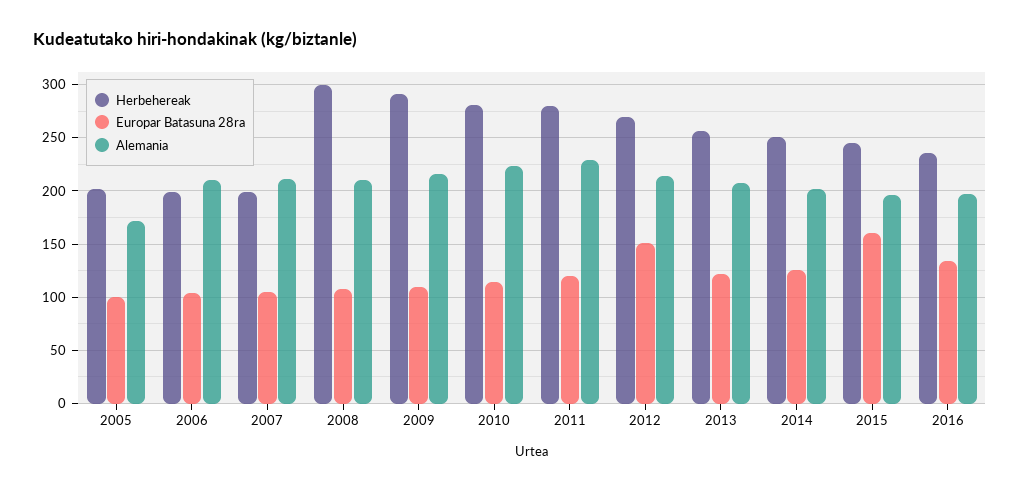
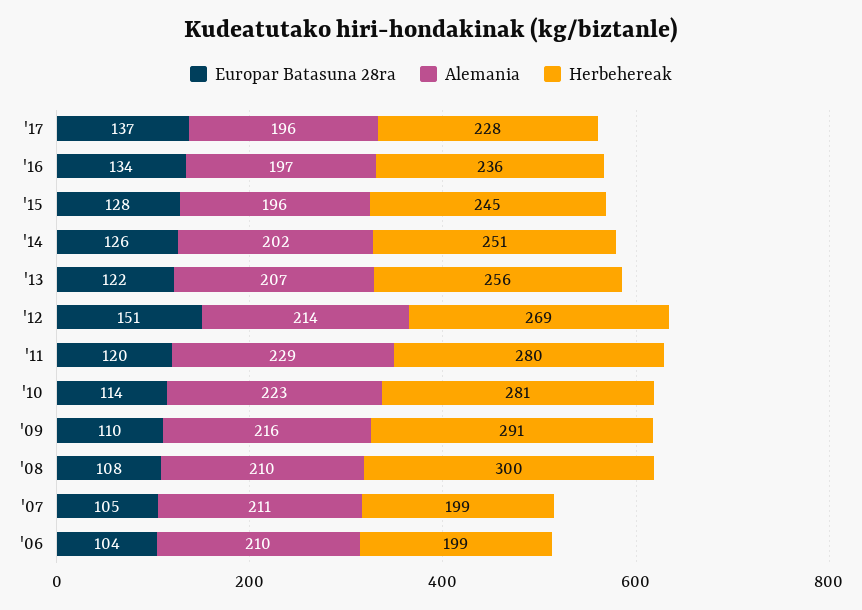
Herbehereak, 2005: 200 -> none
Europar Batasuna 28ra, 2005: 100 -> none
Alemania, 2005: 170 -> none
Europar Batasuna 28ra, 2015: 160 -> 128
Europar Batasuna 28ra, '17: none -> 137
Alemania, '17: none -> 196
Herbehereak, '17: none -> 228

